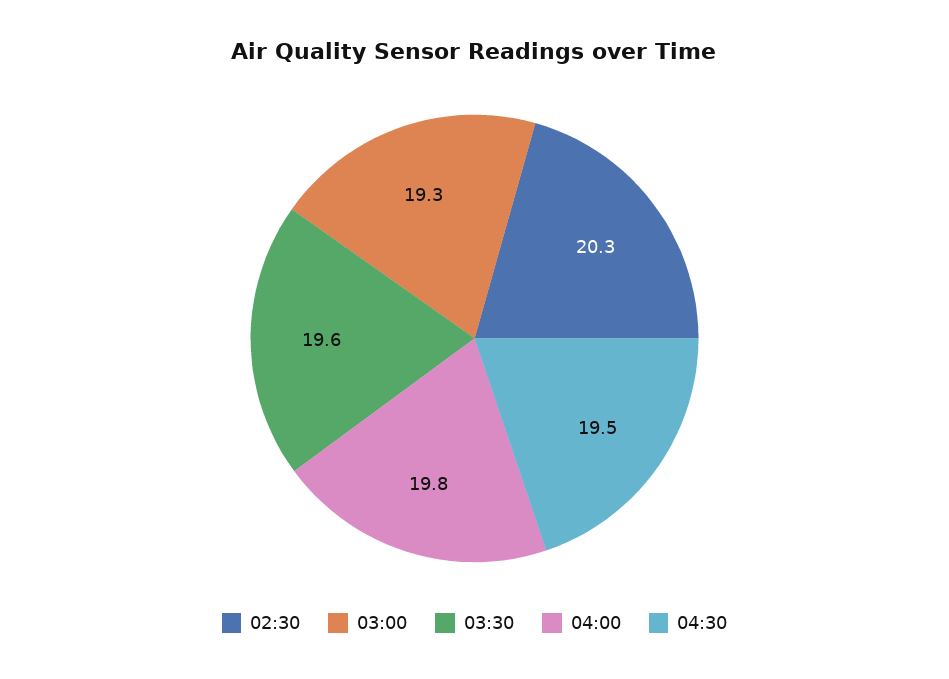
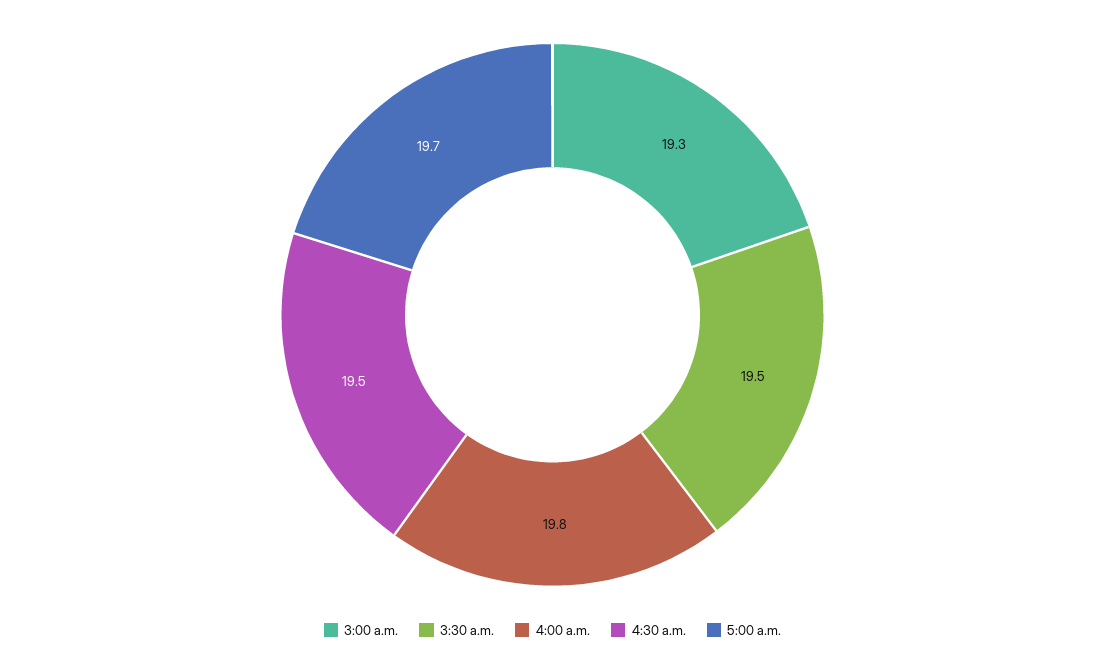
02:30: 20.3 -> none
03:30: 19.6 -> 19.5
5:00 a.m.: none -> 19.7

